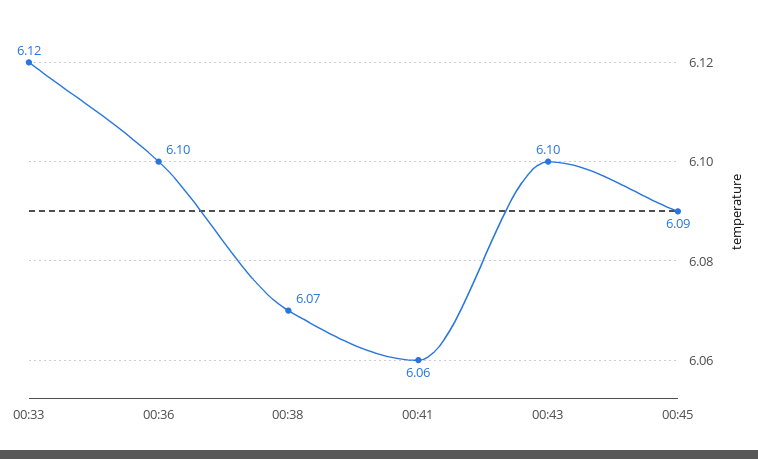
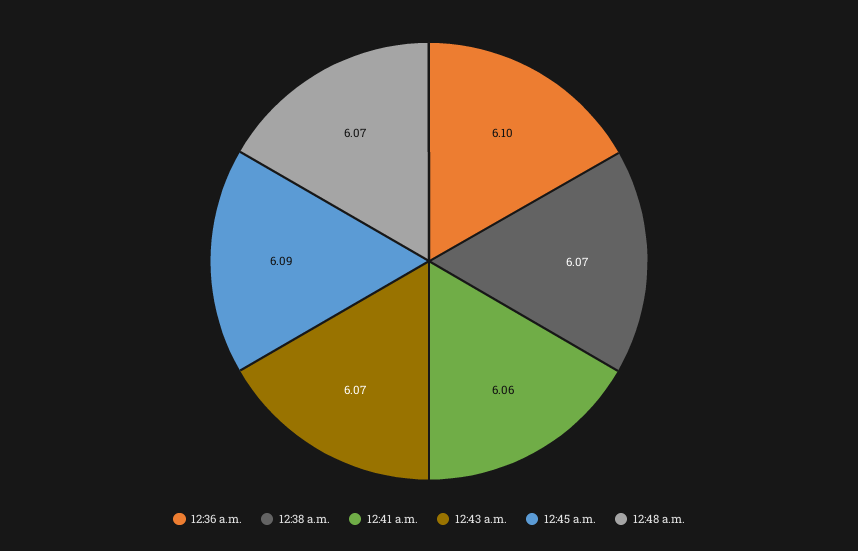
00:33: 6.12 -> none
00:43: 6.1 -> 6.07
12:48 a.m.: none -> 6.07

